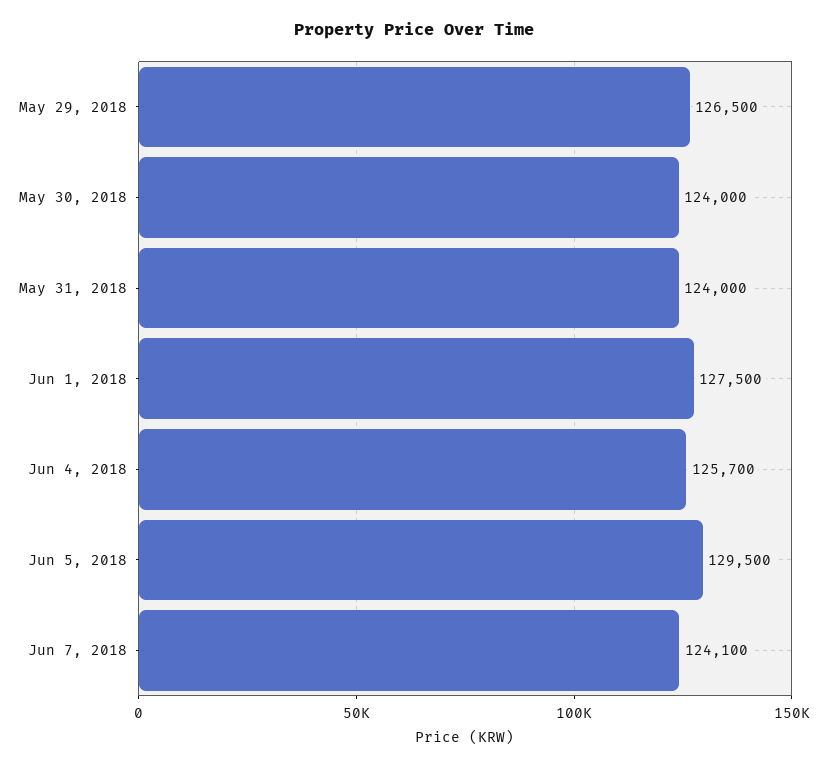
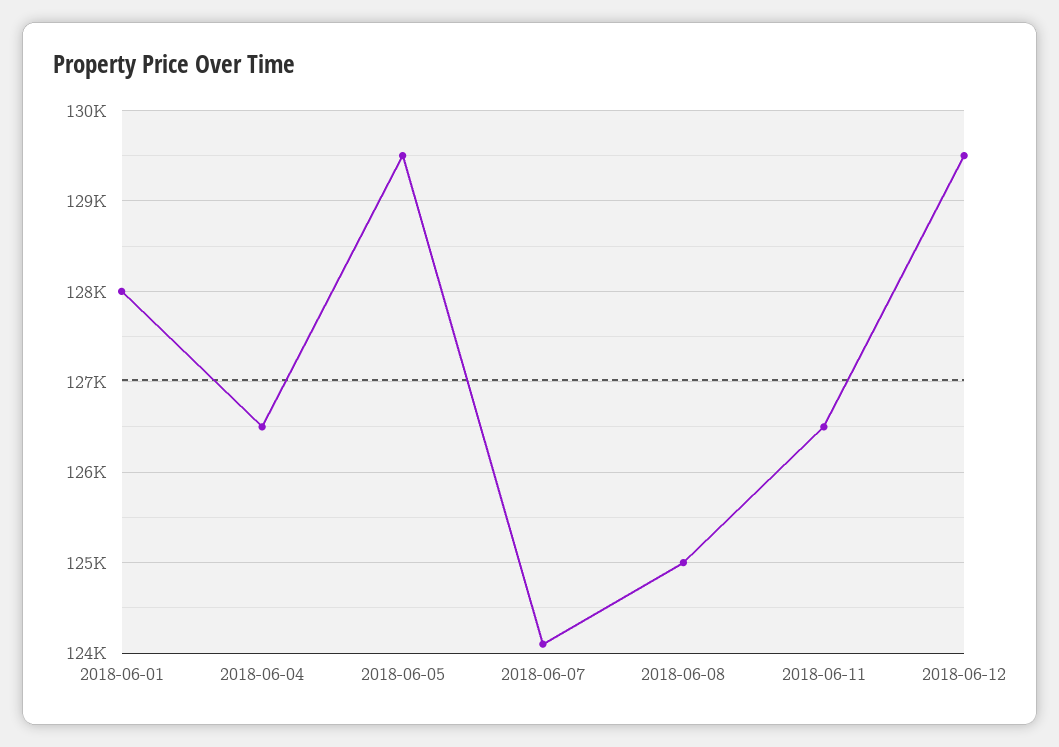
May 29, 2018: 126500 -> none
May 30, 2018: 124000 -> none
May 31, 2018: 124000 -> none
Jun 1, 2018: 127500 -> 128000
Jun 4, 2018: 125700 -> 126500
2018-06-08: none -> 125000
2018-06-11: none -> 126500
2018-06-12: none -> 129500

